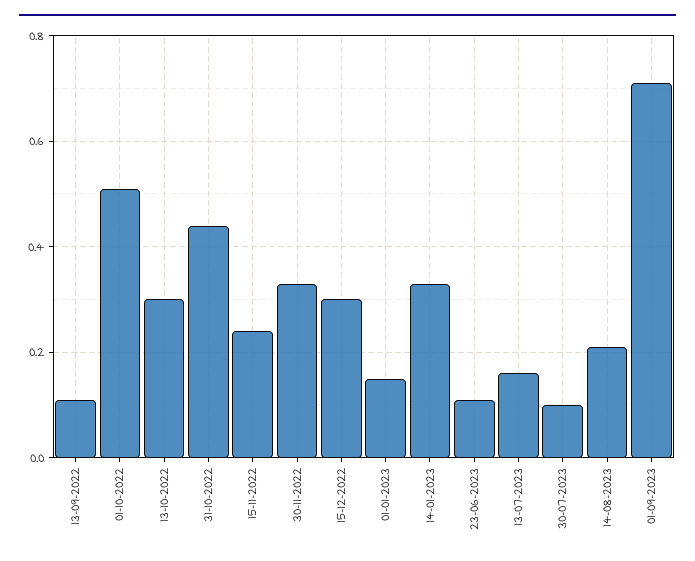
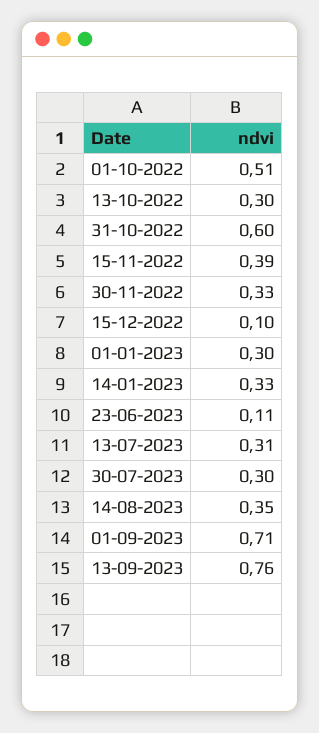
13-09-2022: 0.1 -> none
31-10-2022: 0.45 -> 0.6
15-11-2022: 0.25 -> 0.39
15-12-2022: 0.3 -> 0.1
01-01-2023: 0.15 -> 0.3
13-07-2023: 0.15 -> 0.31
30-07-2023: 0.1 -> 0.3
14-08-2023: 0.2 -> 0.35
13-09-2023: none -> 0.76

